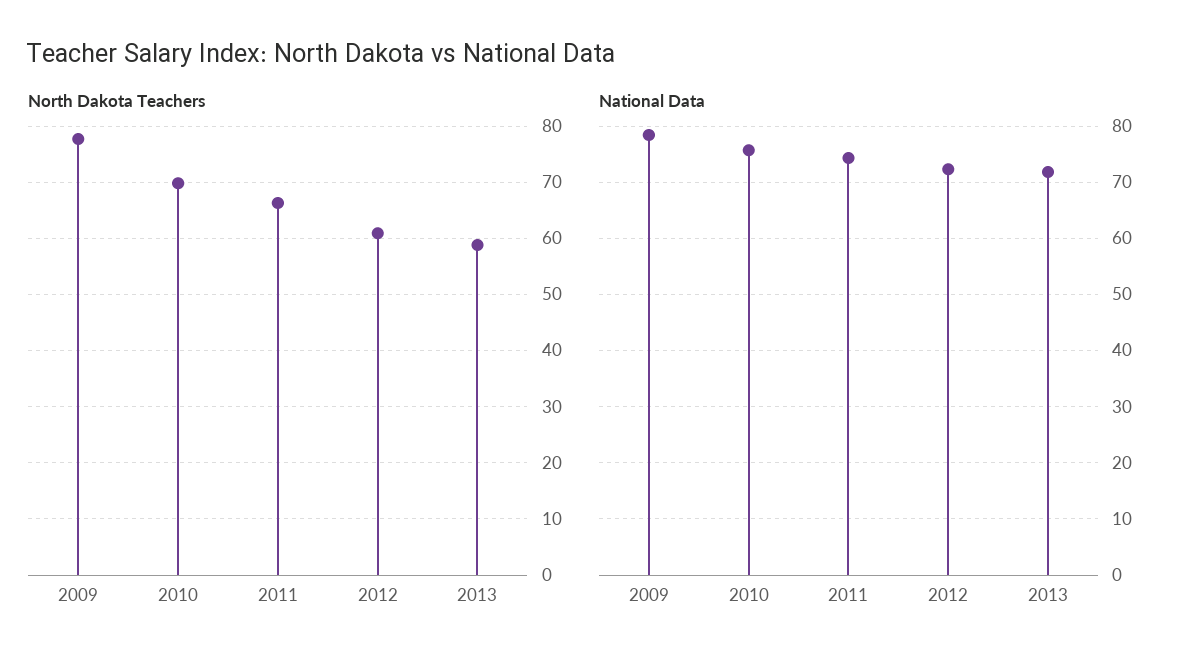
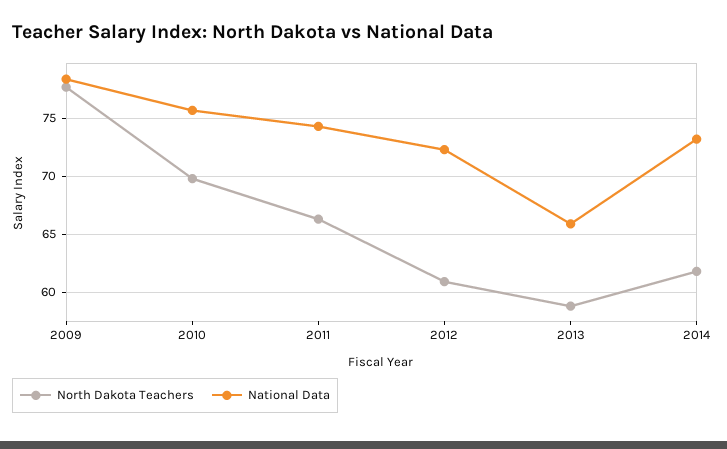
National Data, 2013: 72 -> 66
North Dakota Teachers, 2014: none -> 62
National Data, 2014: none -> 73

